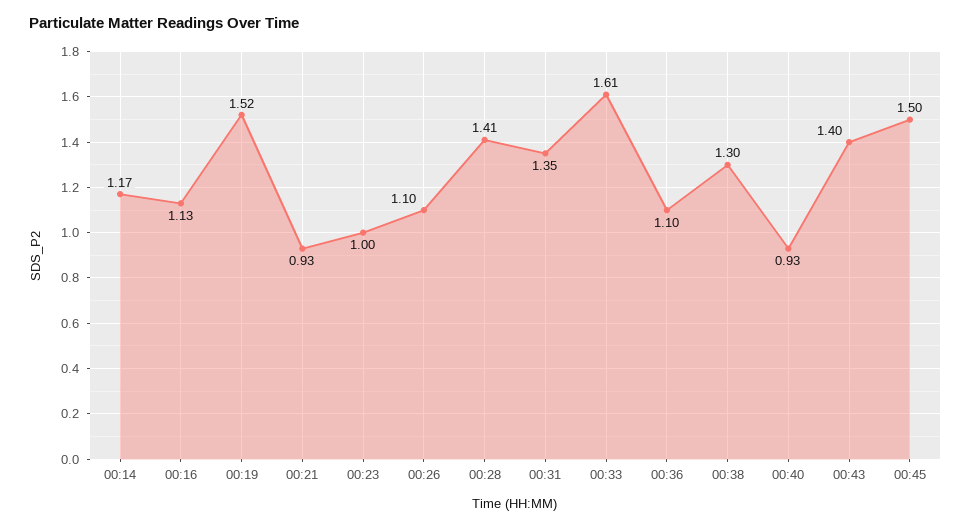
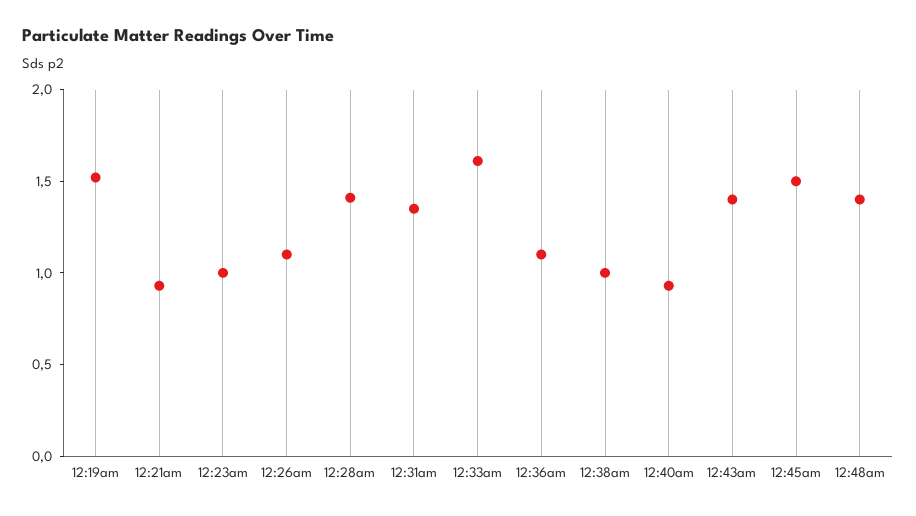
00:14: 1.17 -> none
00:16: 1.13 -> none
00:38: 1.3 -> 1
12:48am: none -> 1.4

